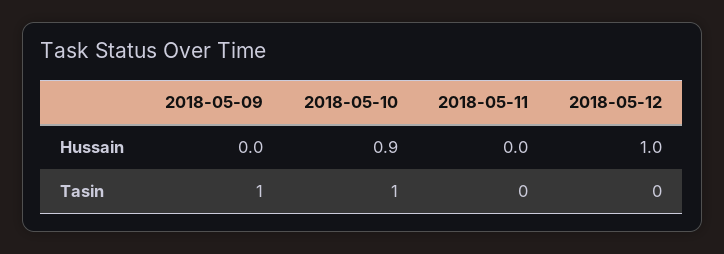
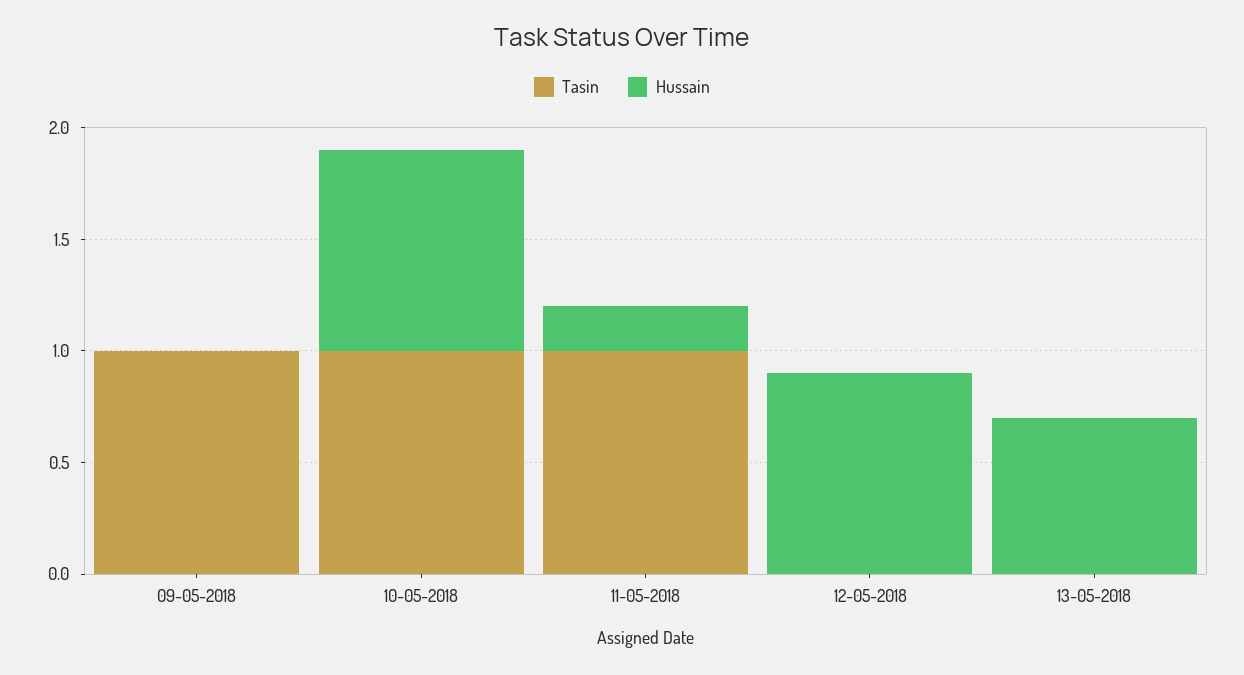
Hussain, 2018-05-11: 0 -> 0.2
Hussain, 2018-05-12: 1 -> 0.9
Tasin, 2018-05-11: 0 -> 1
Tasin, 13-05-2018: none -> 0
Hussain, 13-05-2018: none -> 0.7

